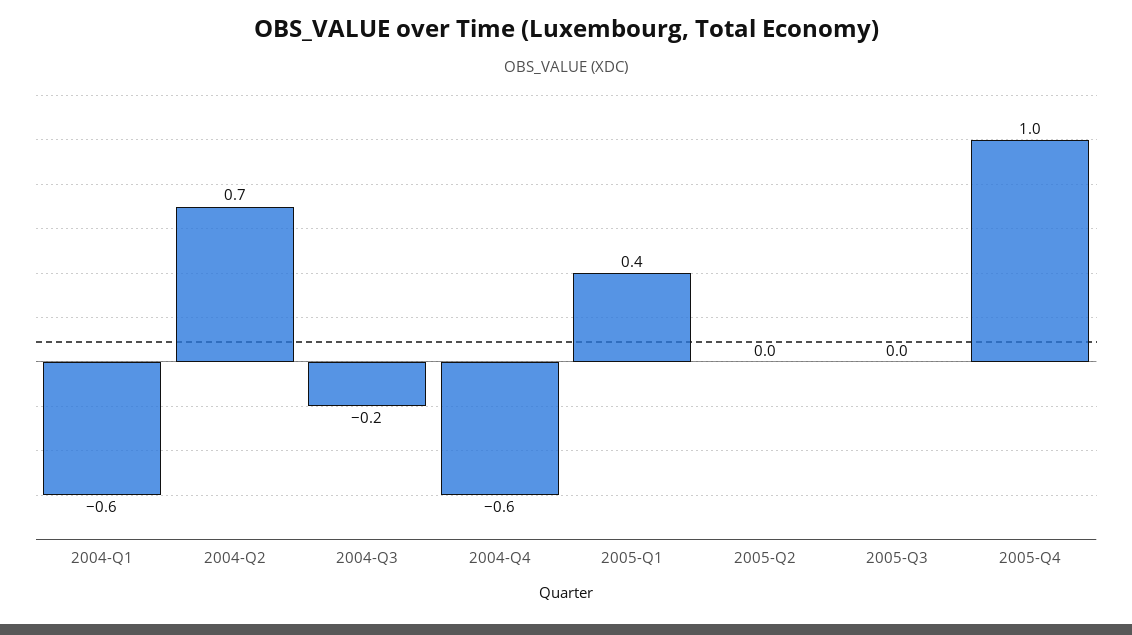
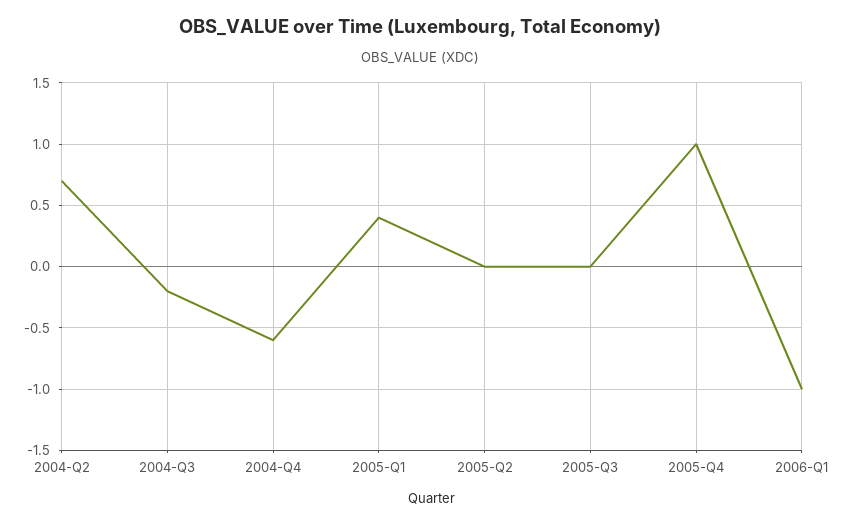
2004-Q1: -0.6 -> none
2006-Q1: none -> -1

